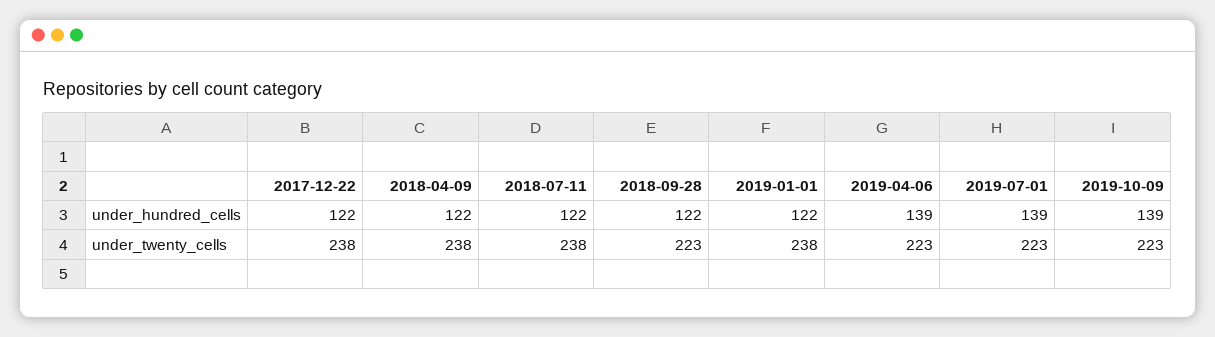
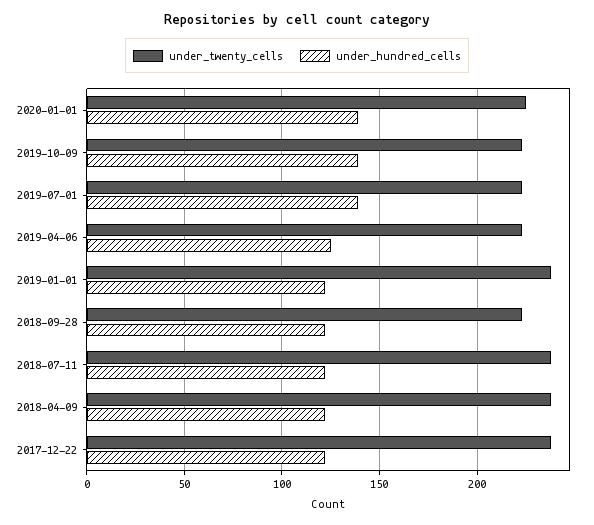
under_hundred_cells, 2019-04-06: 139 -> 125
under_twenty_cells, 2020-01-01: none -> 225
under_hundred_cells, 2020-01-01: none -> 140

